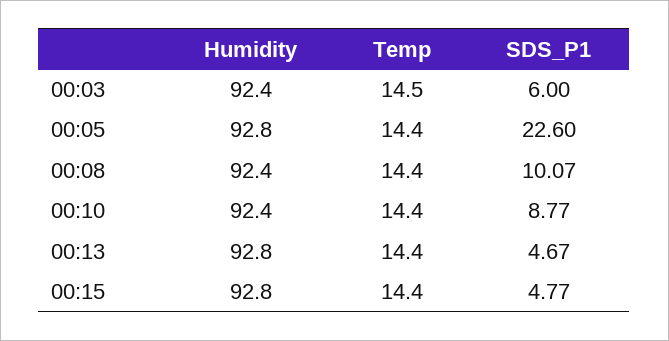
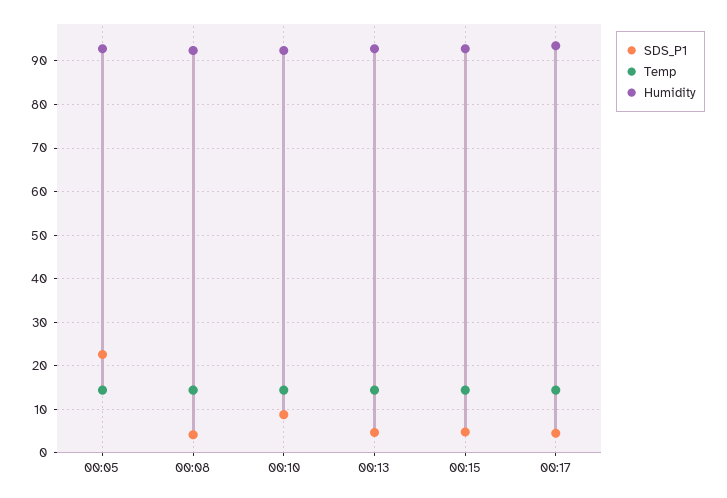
Humidity, 00:03: 92.4 -> none
Temp, 00:03: 14.5 -> none
SDS_P1, 00:03: 6 -> none
SDS_P1, 00:08: 10.07 -> 4
SDS_P1, 00:17: none -> 4
Temp, 00:17: none -> 14
Humidity, 00:17: none -> 94

